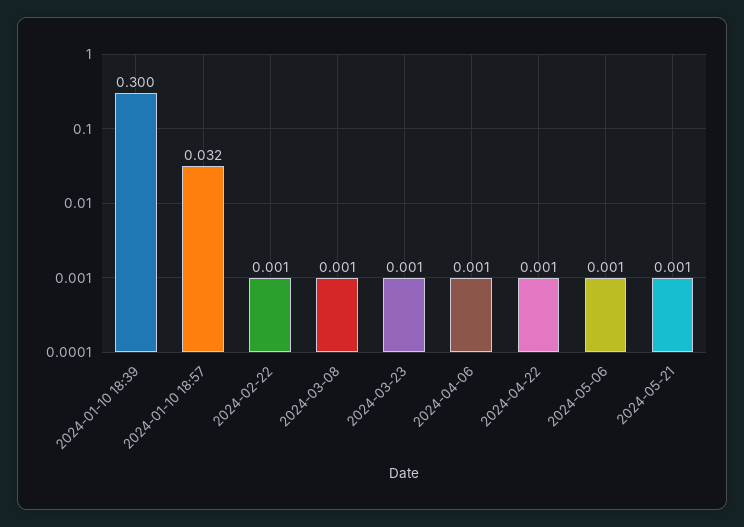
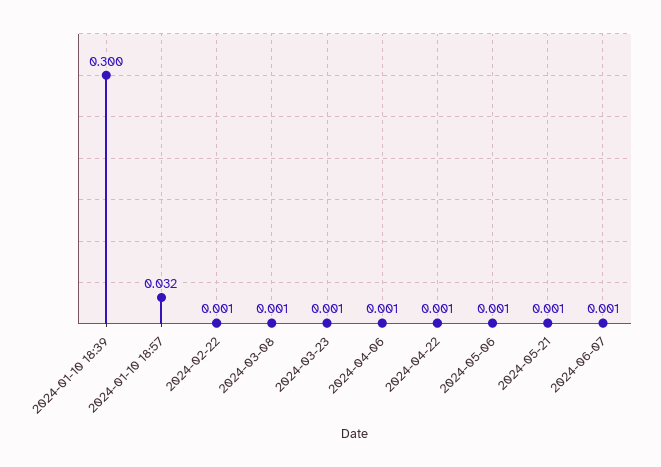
2024-06-07: none -> 0.001

